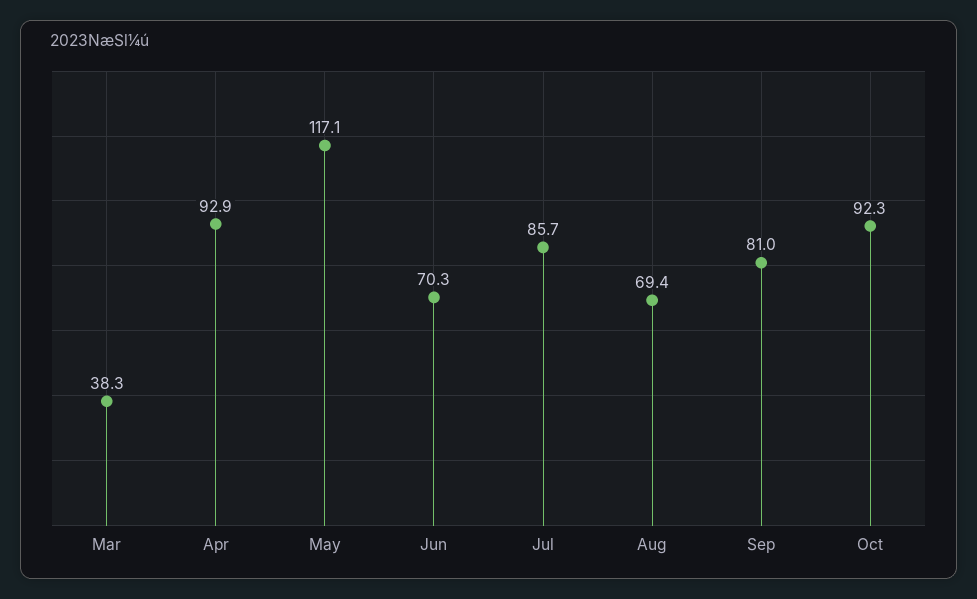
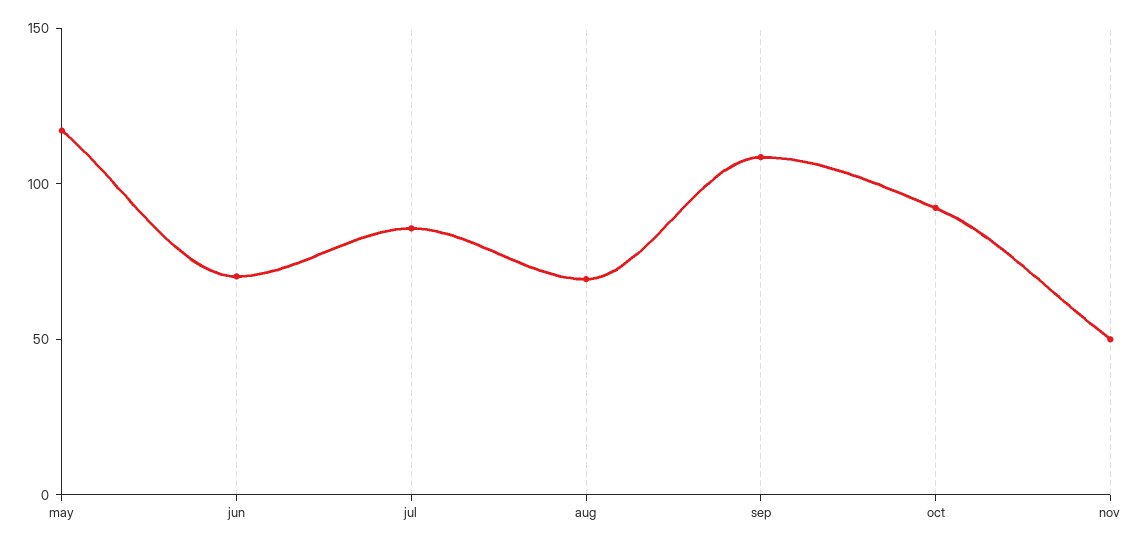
Mar: 38.3 -> none
Apr: 92.9 -> none
Sep: 81 -> 110
nov: none -> 50

